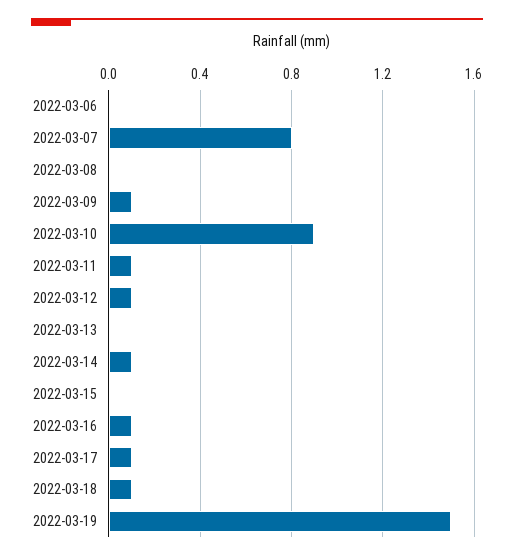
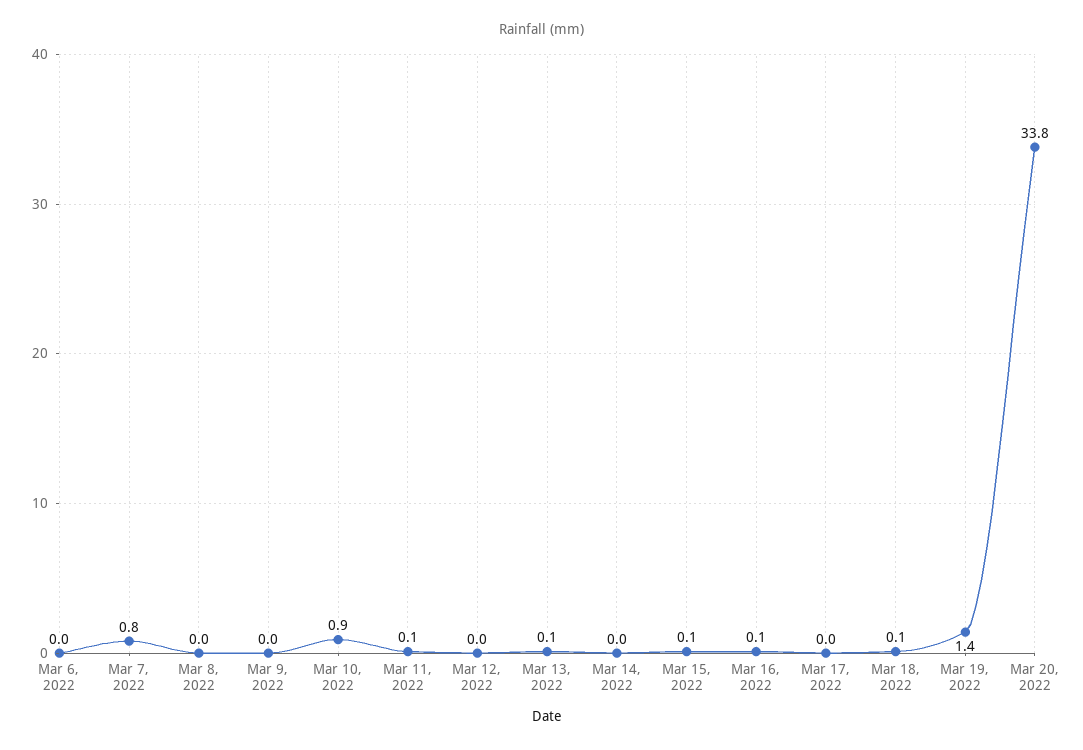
2022-03-09: 0.1 -> 0
2022-03-12: 0.1 -> 0
2022-03-13: 0 -> 0.1
2022-03-14: 0.1 -> 0
2022-03-15: 0 -> 0.1
2022-03-17: 0.1 -> 0
2022-03-19: 1.5 -> 1.4
Mar 20, 2022: none -> 33.8

